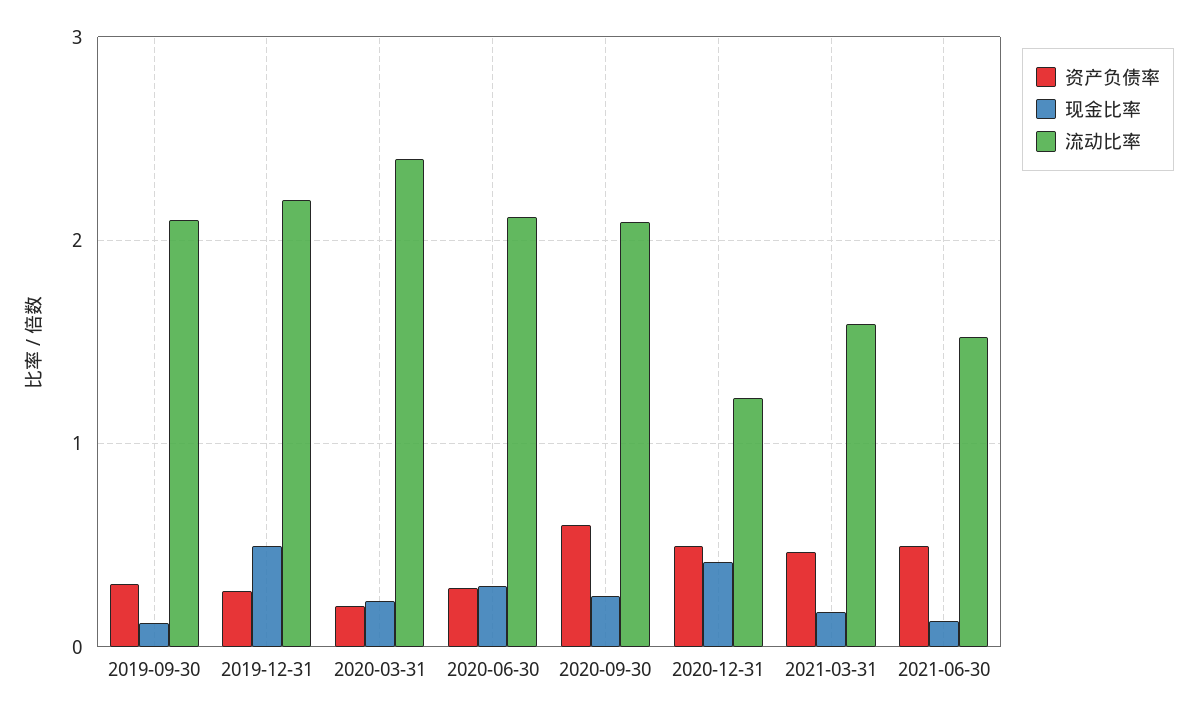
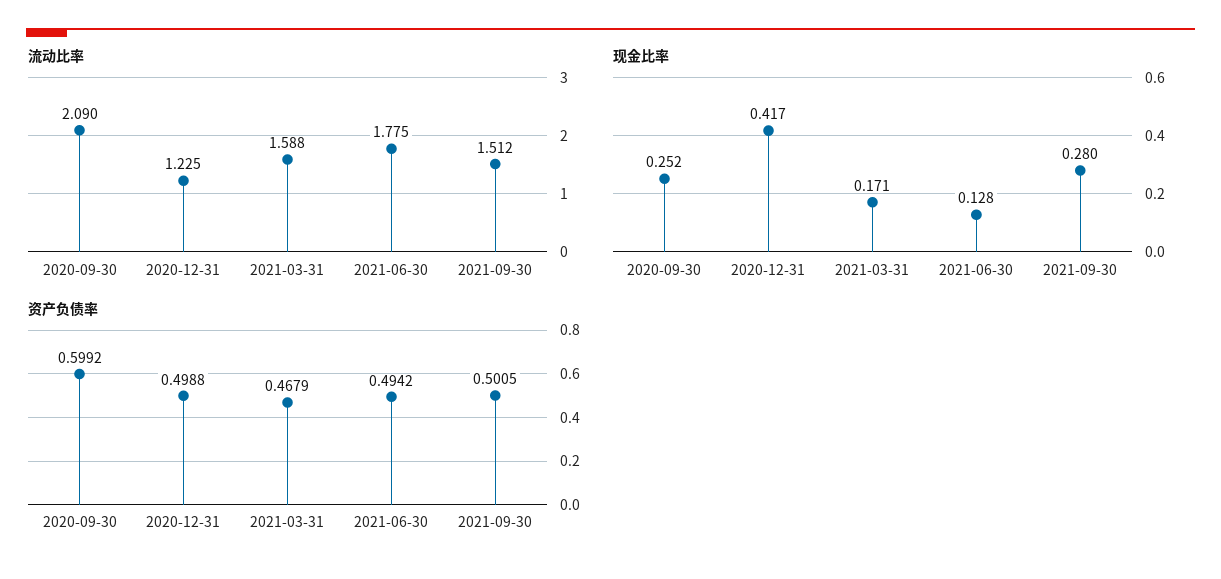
资产负债率, 2019-09-30: 0.3 -> none
现金比率, 2019-09-30: 0.1 -> none
流动比率, 2019-09-30: 2.1 -> none
资产负债率, 2019-12-31: 0.3 -> none
现金比率, 2019-12-31: 0.5 -> none
流动比率, 2019-12-31: 2.2 -> none
资产负债率, 2020-03-31: 0.2 -> none
现金比率, 2020-03-31: 0.2 -> none
流动比率, 2020-03-31: 2.4 -> none
资产负债率, 2020-06-30: 0.3 -> none
现金比率, 2020-06-30: 0.3 -> none
流动比率, 2020-06-30: 2.1 -> none
流动比率, 2021-06-30: 1.5 -> 1.775
流动比率, 2021-09-30: none -> 1.512
现金比率, 2021-09-30: none -> 0.28
资产负债率, 2021-09-30: none -> 0.5005

